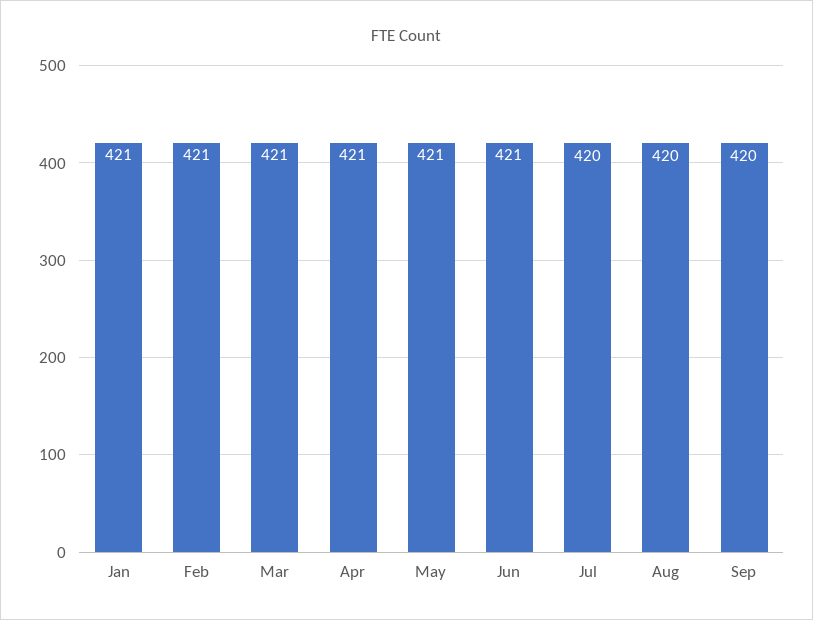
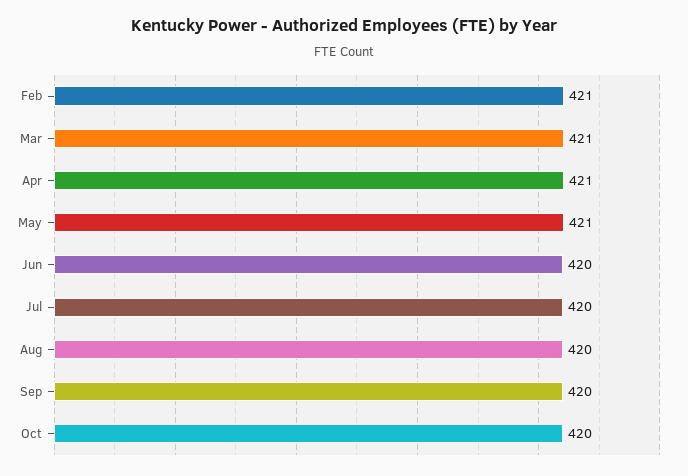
Jan: 421 -> none
Jun: 421 -> 420
Oct: none -> 420

